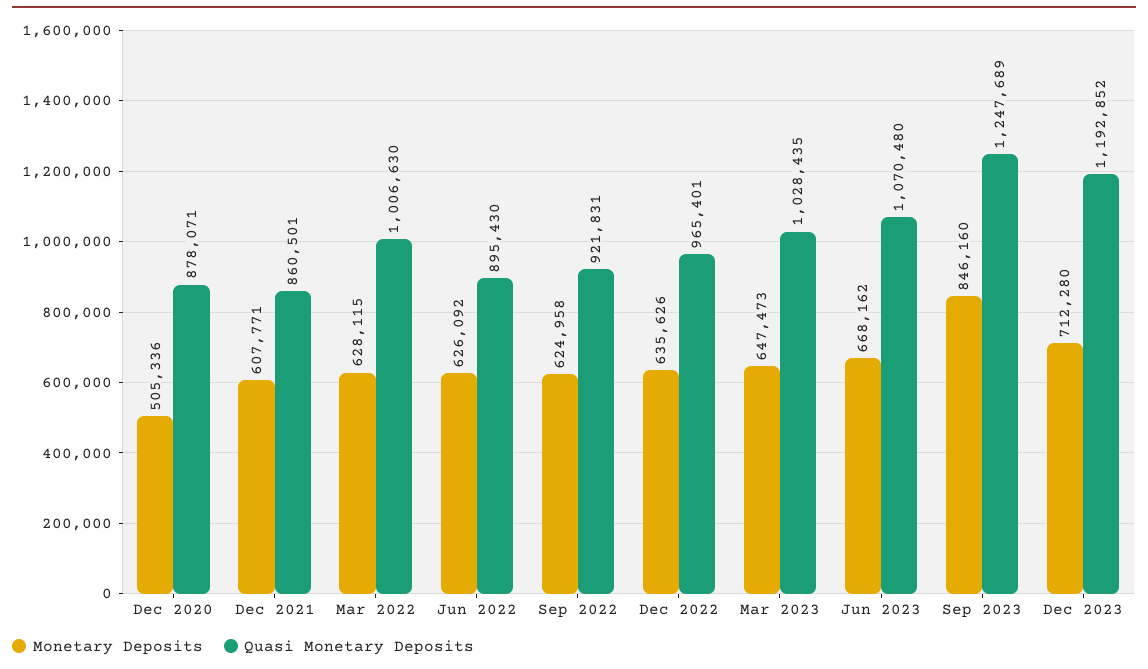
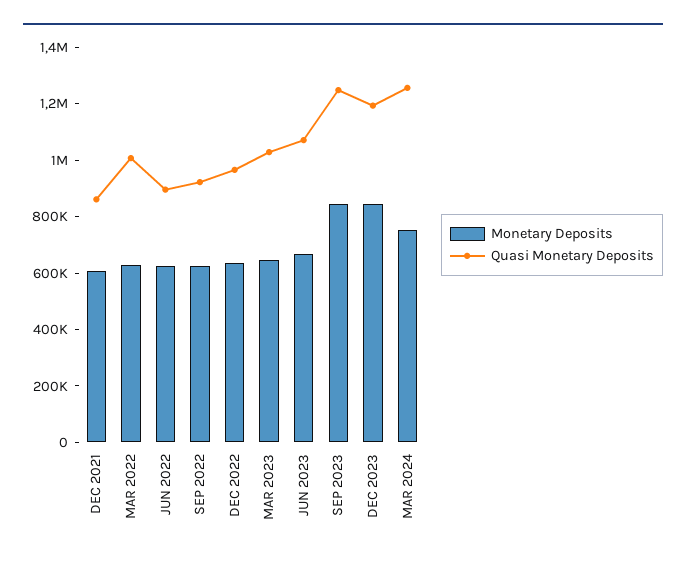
Monetary Deposits, Dec 2020: 505336 -> none
Quasi Monetary Deposits, Dec 2020: 878071 -> none
Monetary Deposits, Dec 2023: 712280 -> 850000
Monetary Deposits, MAR 2024: none -> 750000
Quasi Monetary Deposits, MAR 2024: none -> 1250000

